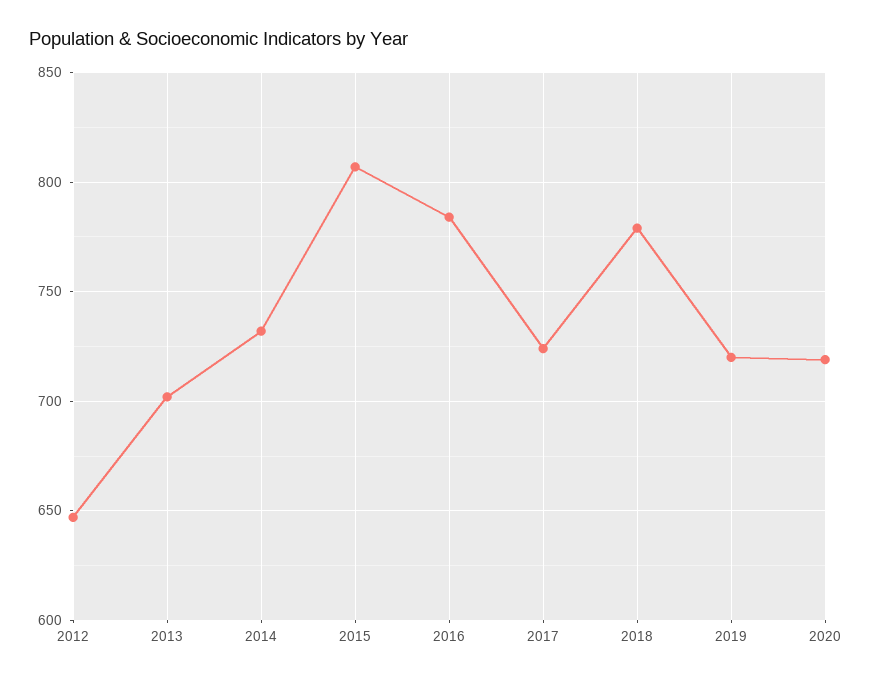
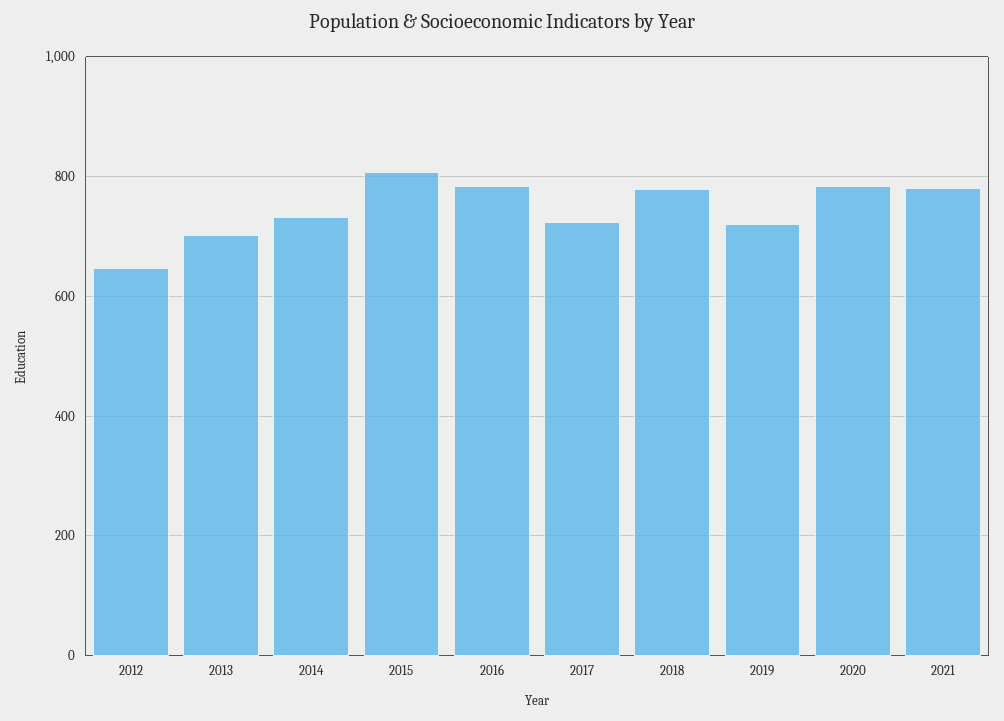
2020: 720 -> 780
2021: none -> 780

